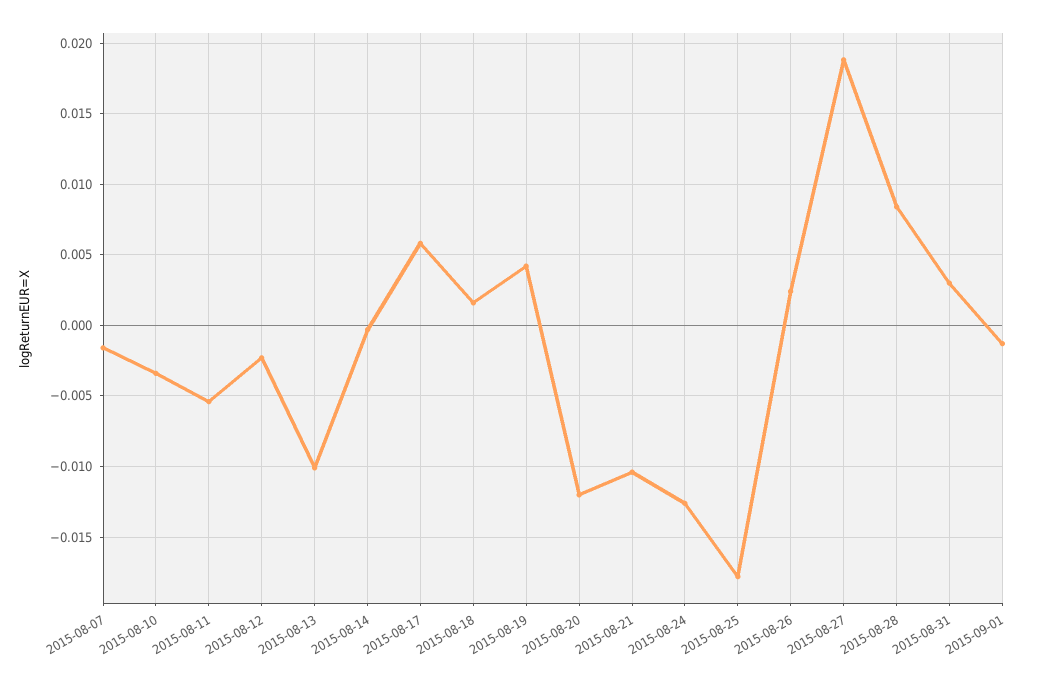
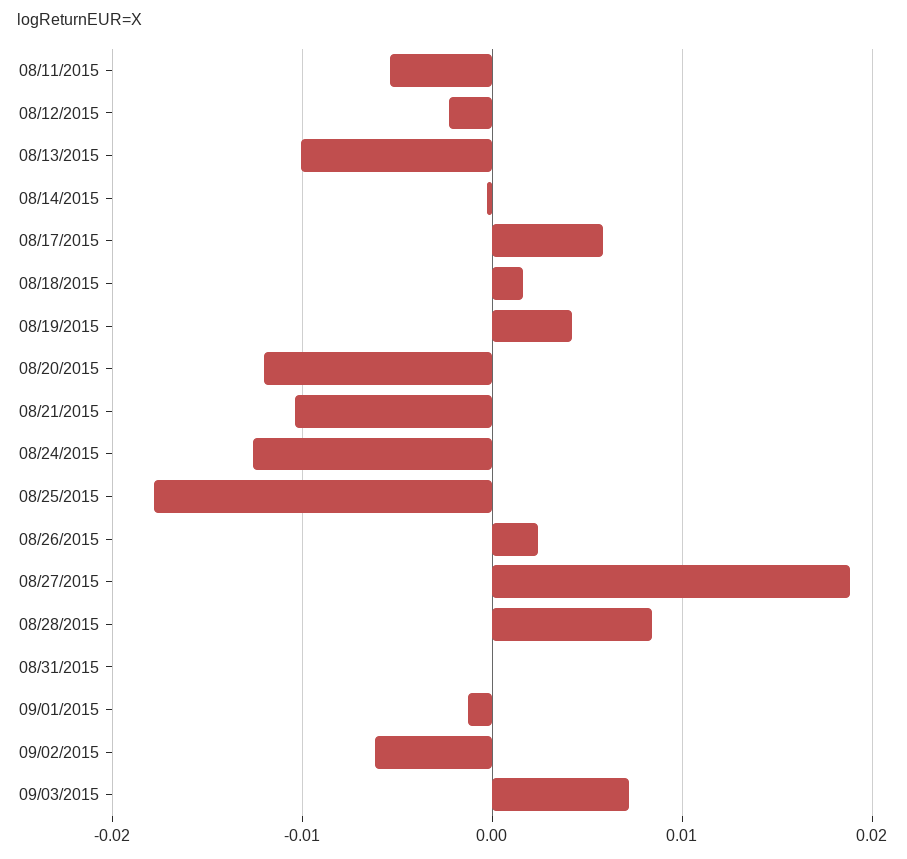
2015-08-07: -0.0015 -> none
2015-08-10: -0.0035 -> none
2015-08-31: 0.003 -> 0
09/02/2015: none -> -0.006
09/03/2015: none -> 0.007

